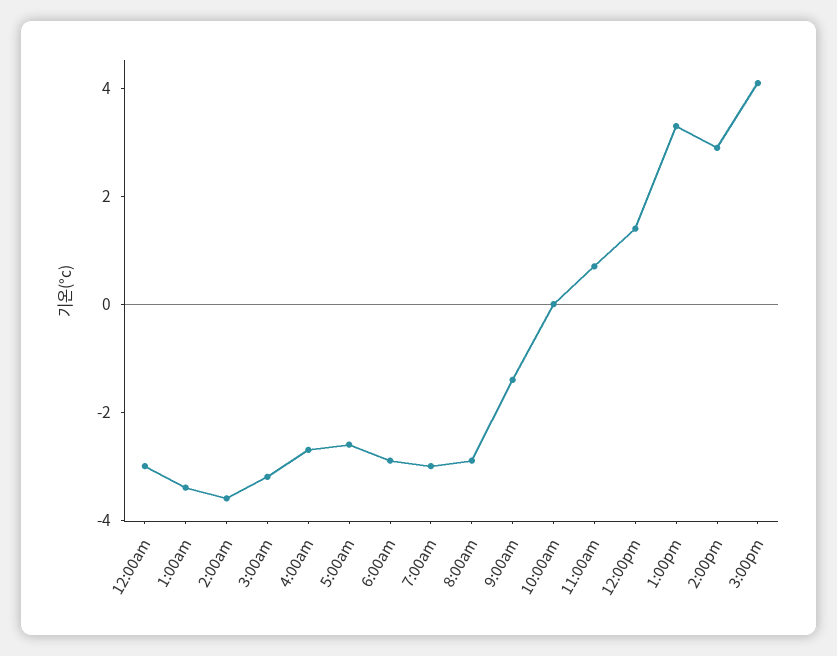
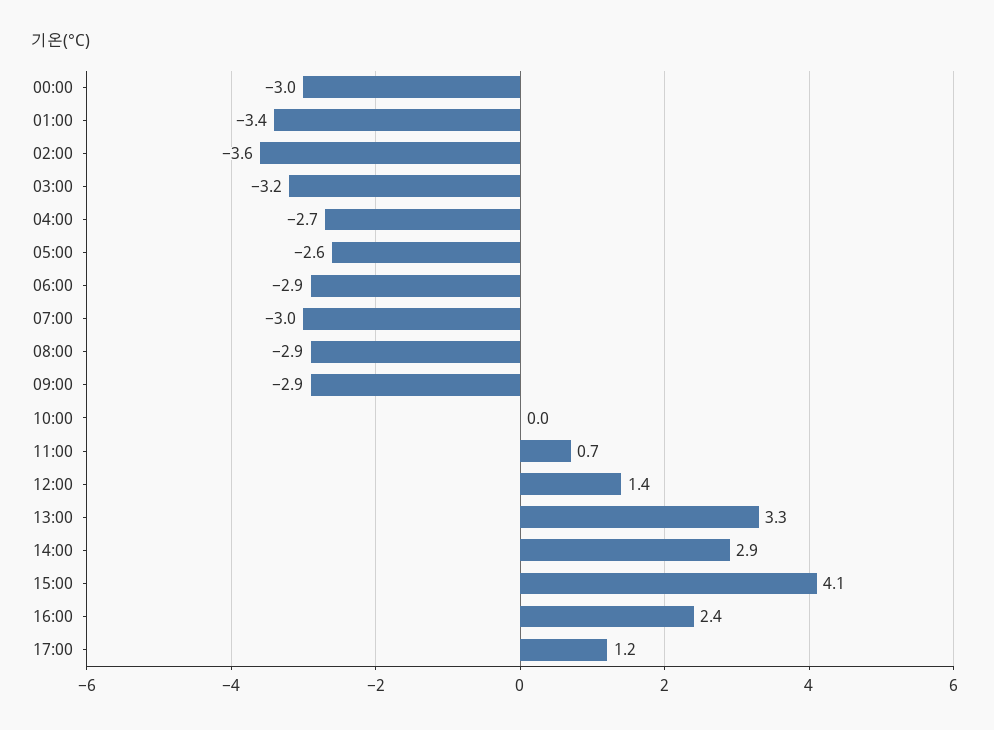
9:00am: -1.5 -> -2.9
16:00: none -> 2.4
17:00: none -> 1.2

